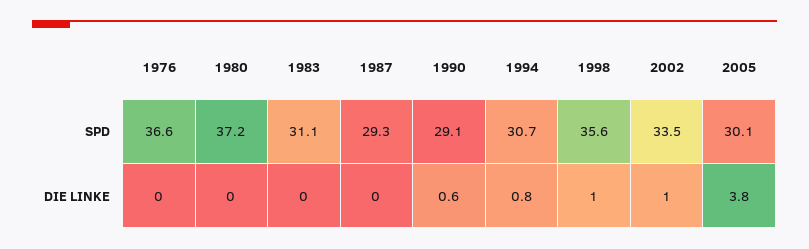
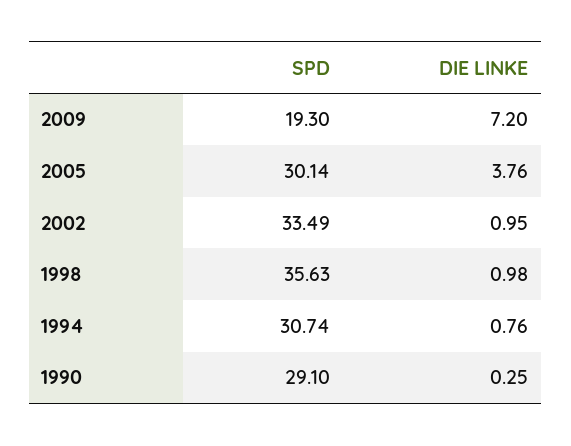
1976, SPD: 36.6 -> none
1980, SPD: 37.2 -> none
1983, SPD: 31.1 -> none
1987, SPD: 29.3 -> none
1976, DIE LINKE: 0 -> none
1980, DIE LINKE: 0 -> none
1983, DIE LINKE: 0 -> none
1987, DIE LINKE: 0 -> none
1990, DIE LINKE: 0.6 -> 0.25
2009, SPD: none -> 19.3
2009, DIE LINKE: none -> 7.2

